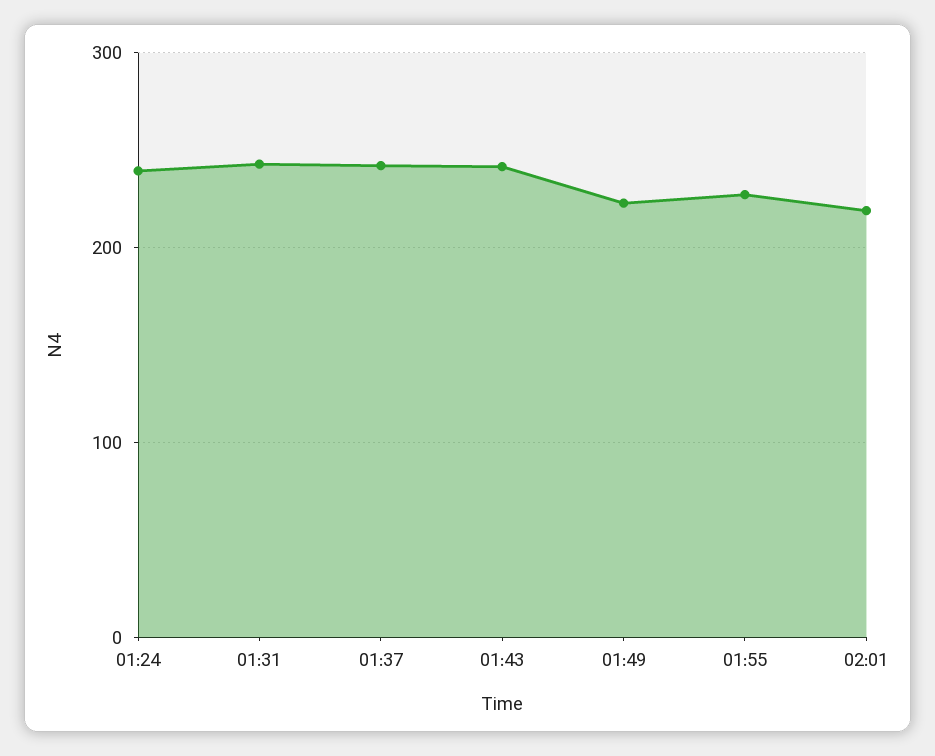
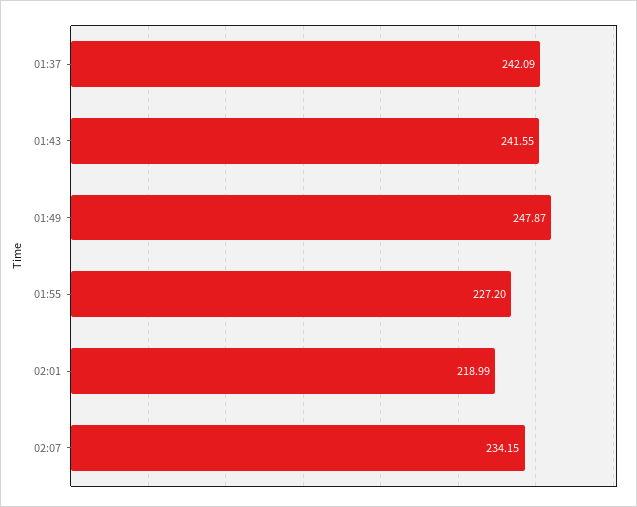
01:24: 240 -> none
01:31: 240 -> none
01:49: 220 -> 247.87
02:07: none -> 234.15

